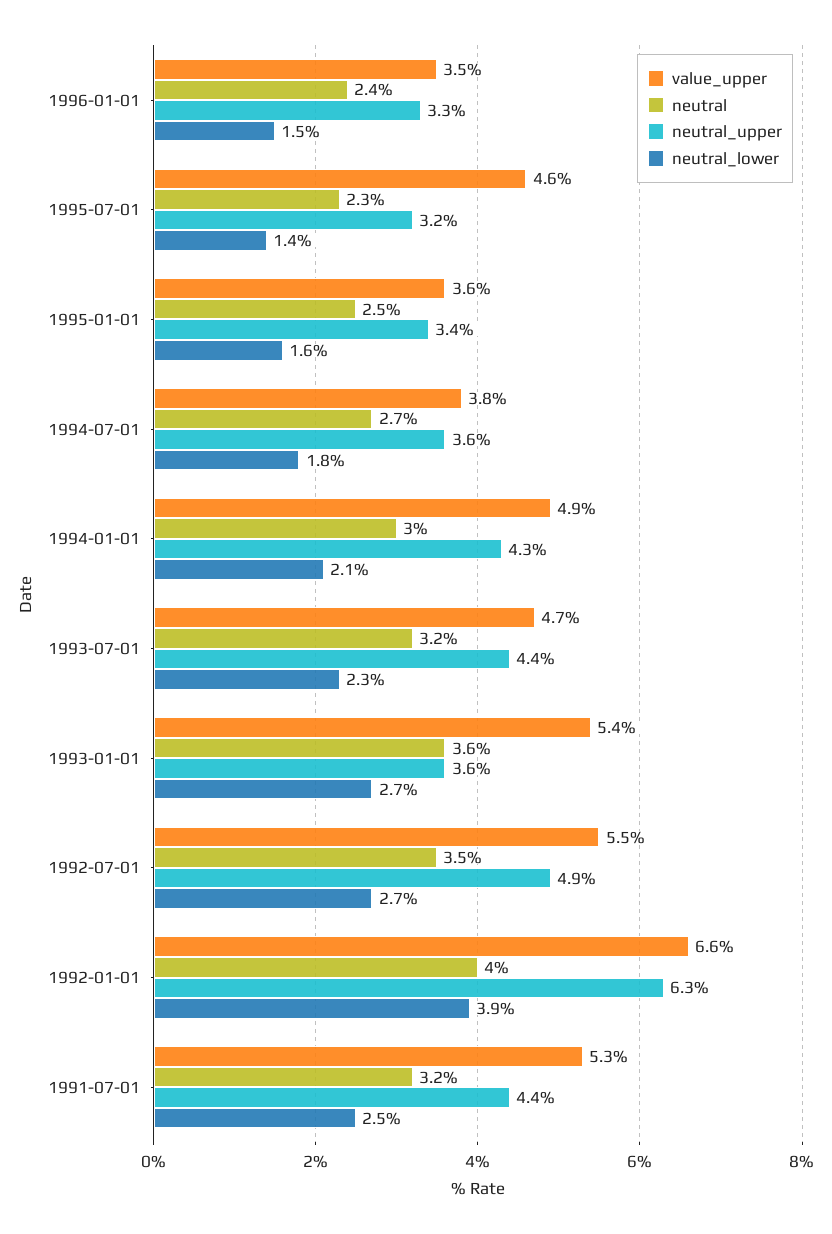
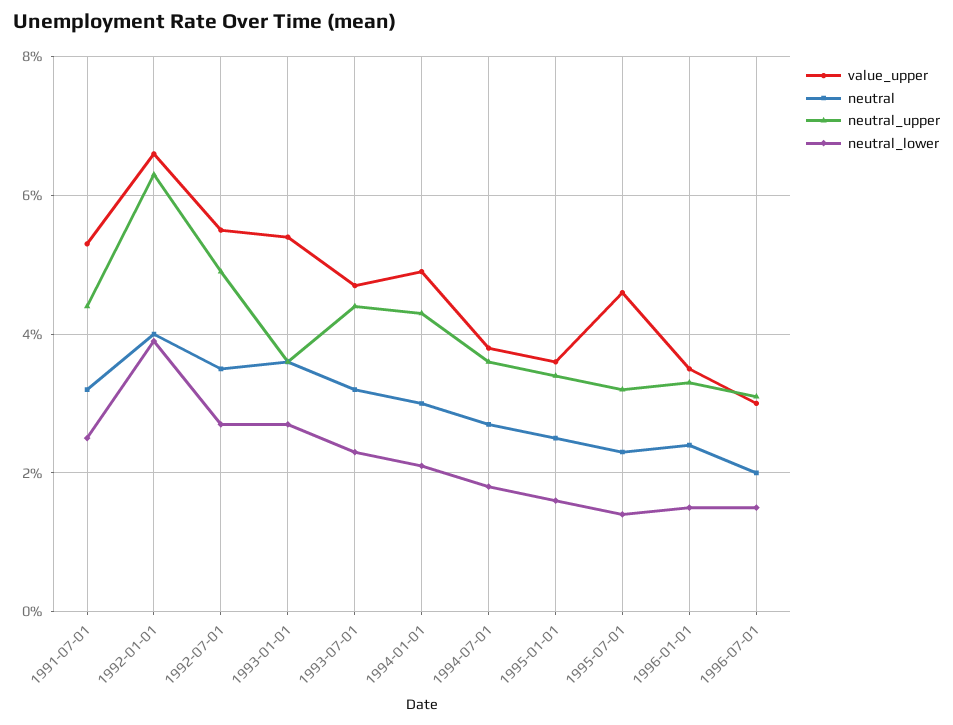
value_upper, 1996-07-01: none -> 3
neutral, 1996-07-01: none -> 2
neutral_upper, 1996-07-01: none -> 3
neutral_lower, 1996-07-01: none -> 1.5

